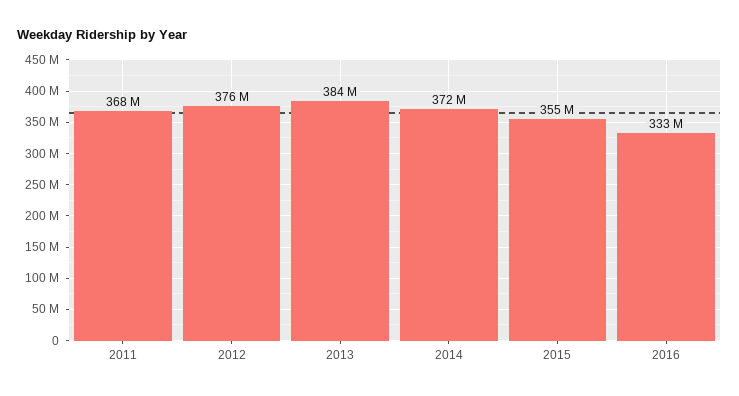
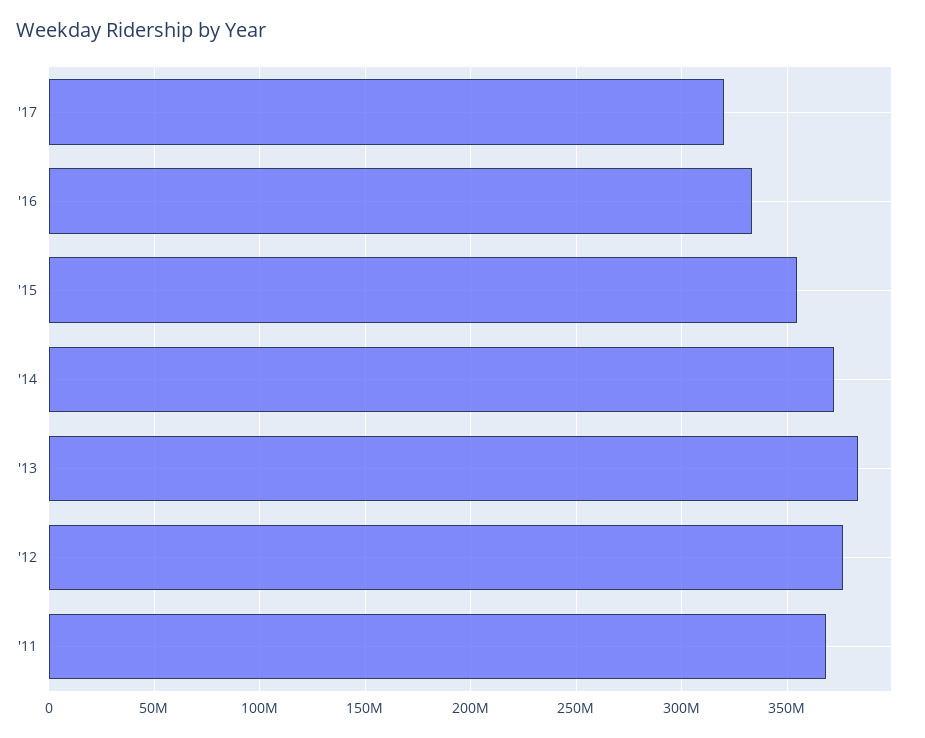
'17: none -> 320000000

